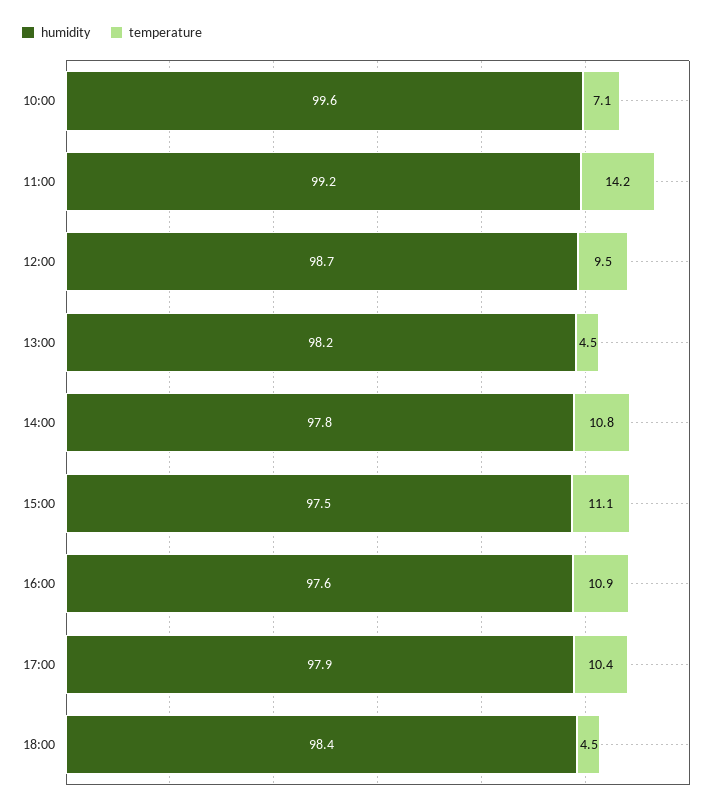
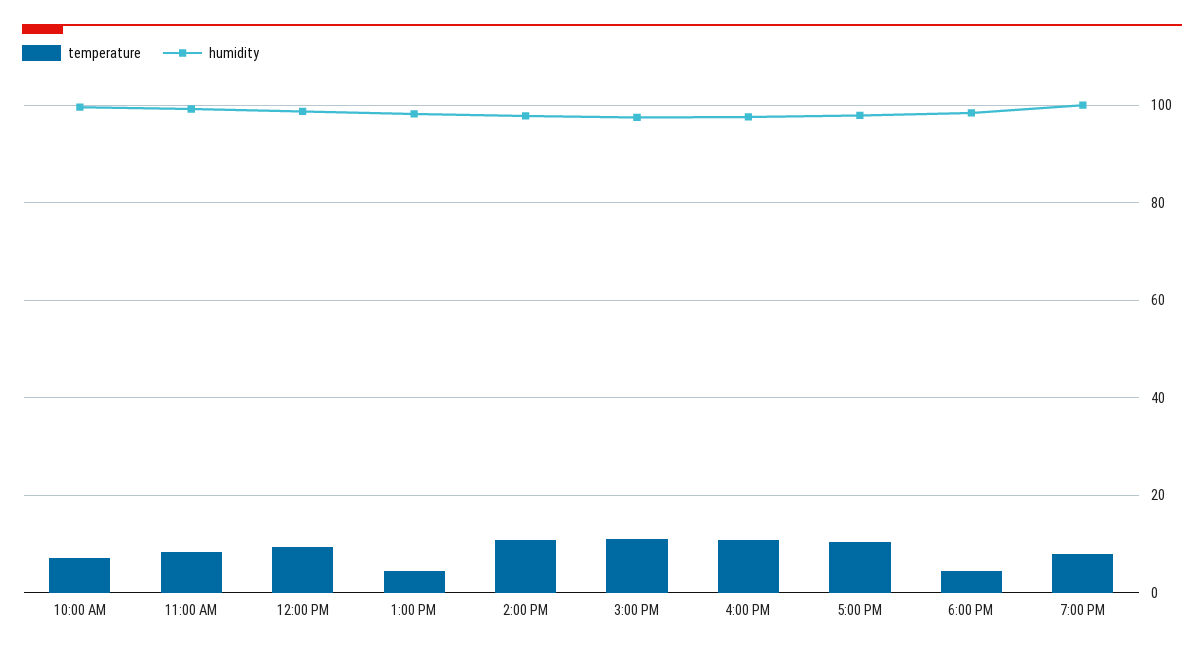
temperature, 11:00: 14.2 -> 8
temperature, 7:00 PM: none -> 8
humidity, 7:00 PM: none -> 100

